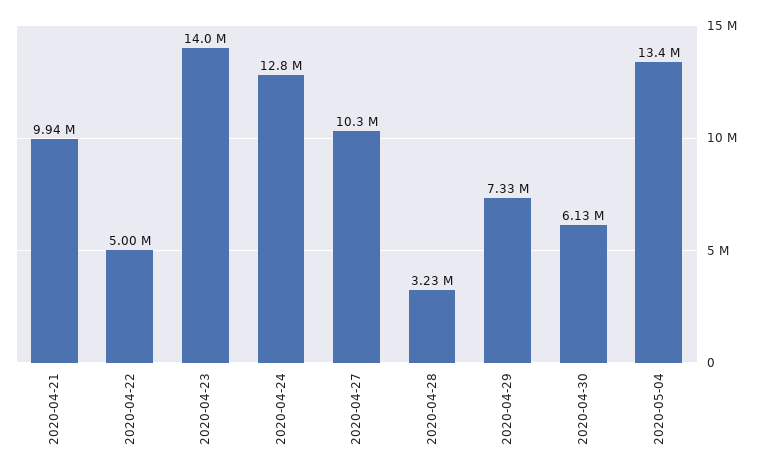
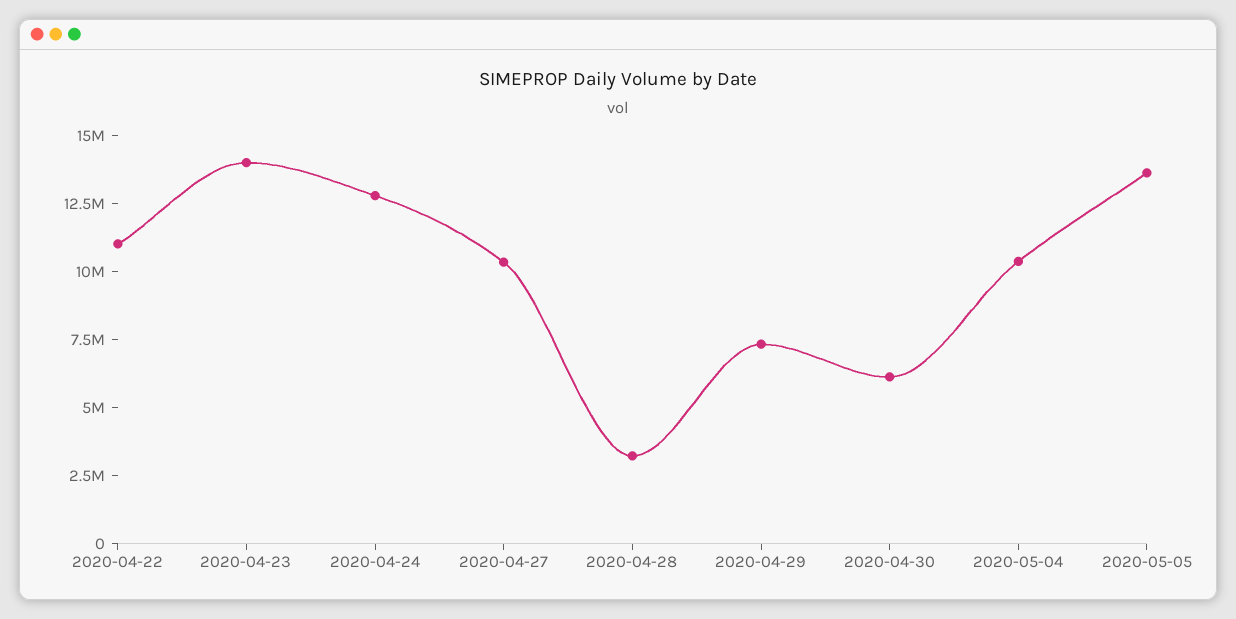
2020-04-21: 9940000 -> none
2020-04-22: 5000000 -> 11000000
2020-05-04: 13400000 -> 10500000
2020-05-05: none -> 13500000

